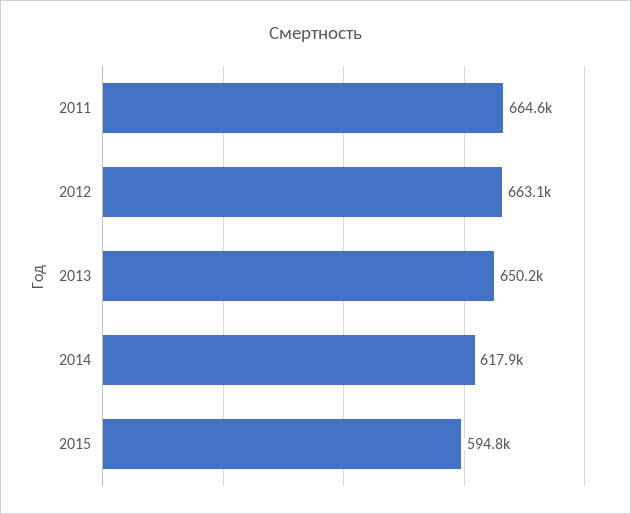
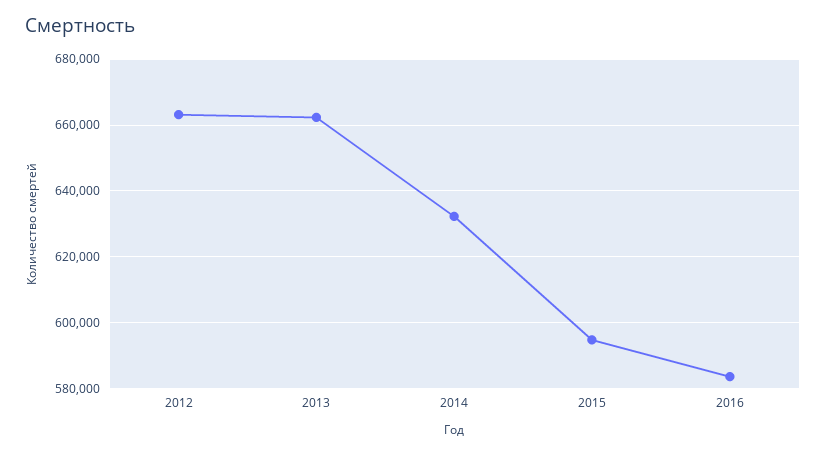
2011: 664600 -> none
2013: 650200 -> 662000
2014: 617900 -> 632000
2016: none -> 584000

